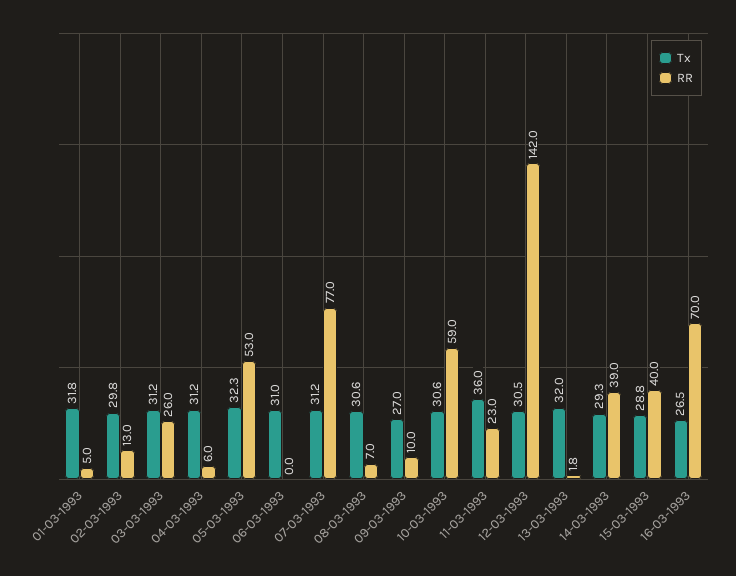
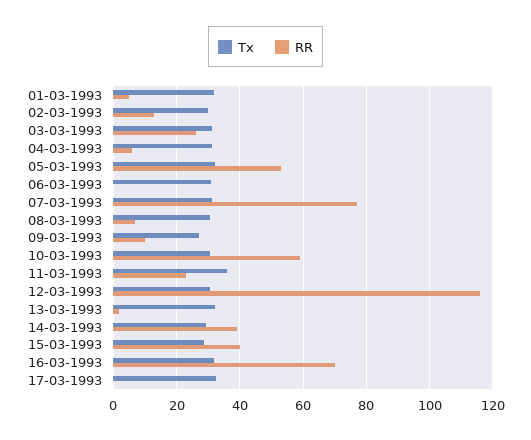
RR, 12-03-1993: 142 -> 116
Tx, 16-03-1993: 26.5 -> 32
Tx, 17-03-1993: none -> 32
RR, 17-03-1993: none -> 0

